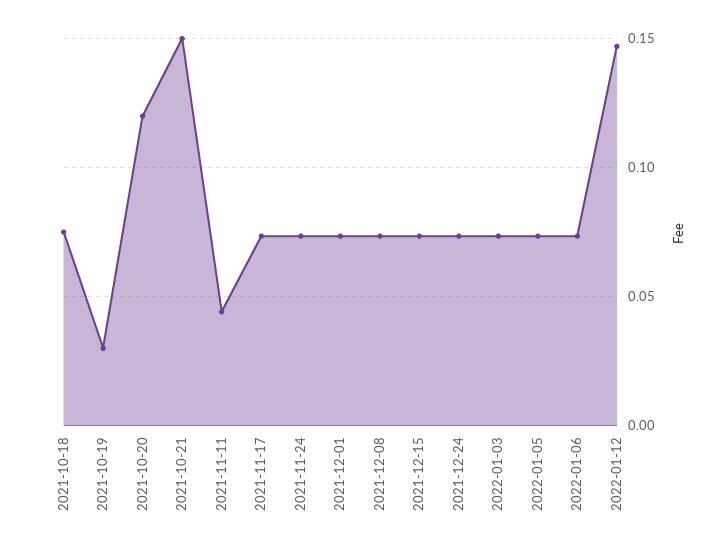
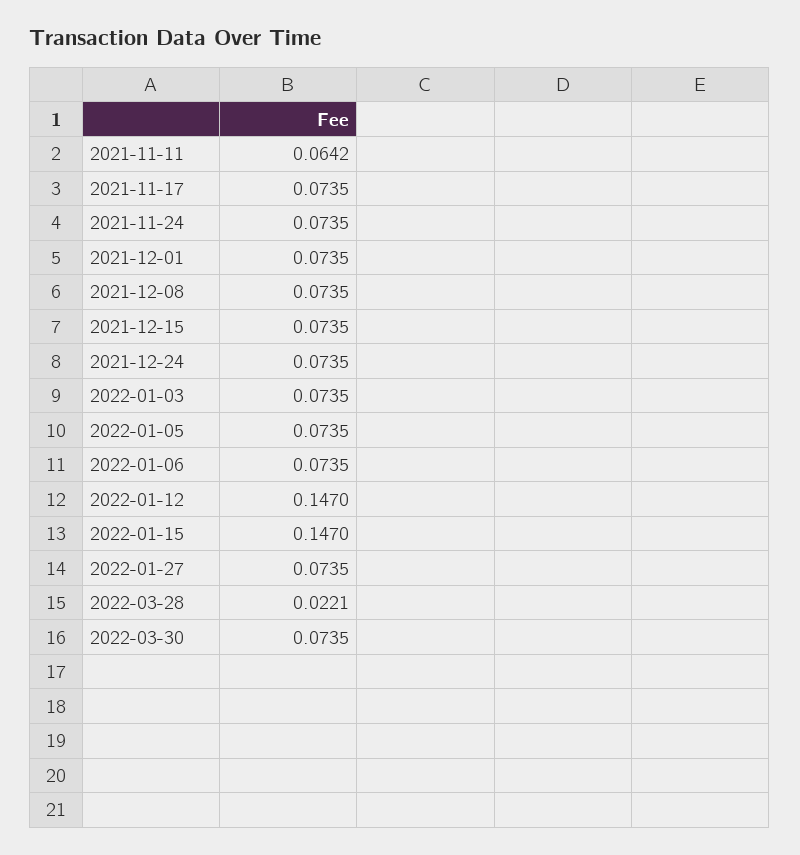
2021-10-18: 0.075 -> none
2021-10-19: 0.03 -> none
2021-10-20: 0.12 -> none
2021-10-21: 0.15 -> none
2021-11-11: 0.045 -> 0.0642
2022-01-15: none -> 0.147
2022-01-27: none -> 0.0735
2022-03-28: none -> 0.0221
2022-03-30: none -> 0.0735

